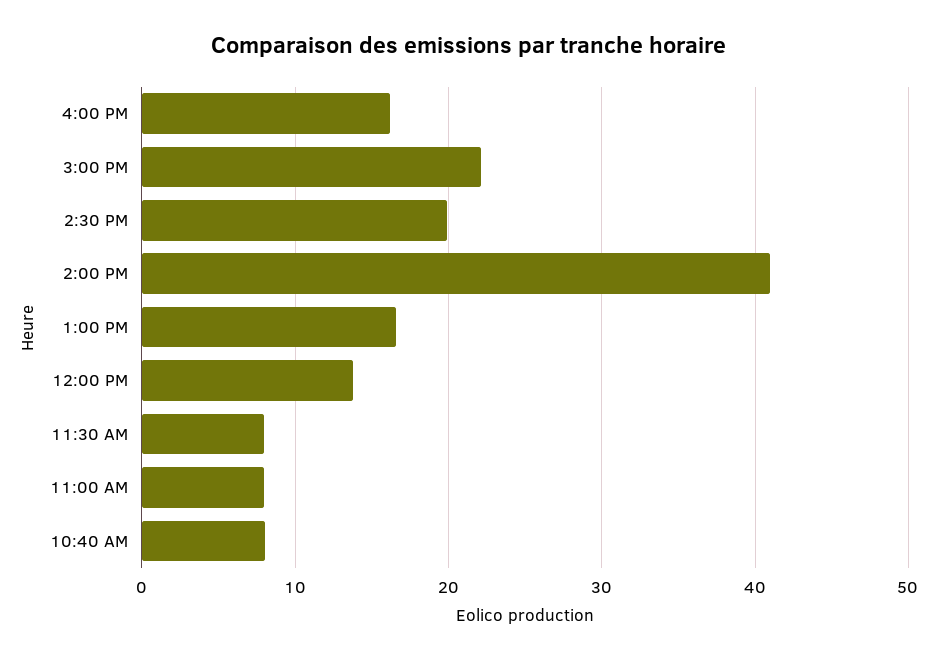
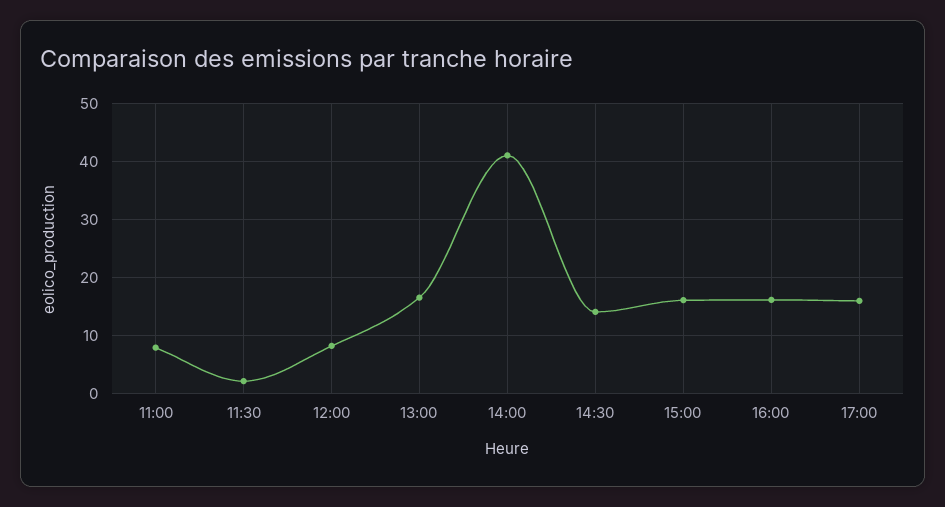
3:00 PM: 22 -> 16
2:30 PM: 20 -> 14
12:00 PM: 14 -> 8
11:30 AM: 8 -> 2
10:40 AM: 8 -> none
17:00: none -> 16

